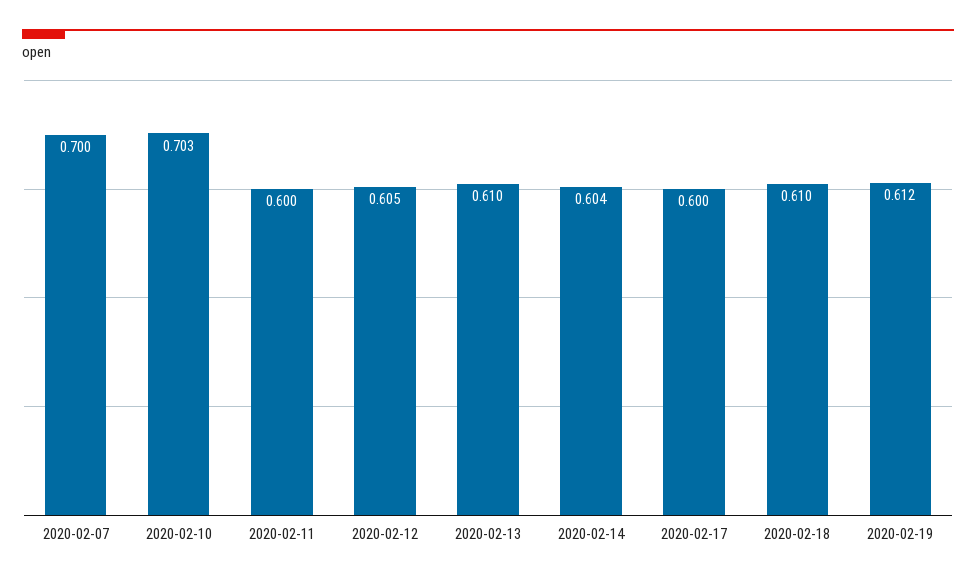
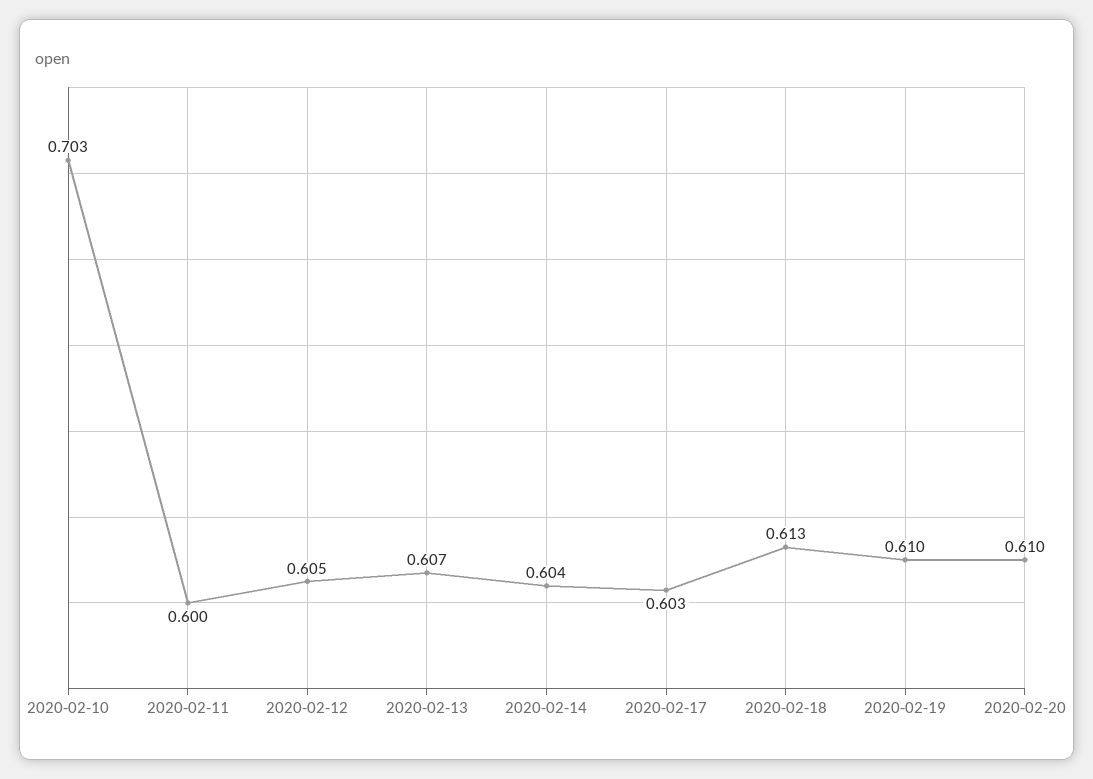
2020-02-07: 0.7 -> none
2020-02-13: 0.61 -> 0.607
2020-02-17: 0.6 -> 0.603
2020-02-18: 0.61 -> 0.613
2020-02-19: 0.612 -> 0.61
2020-02-20: none -> 0.61

